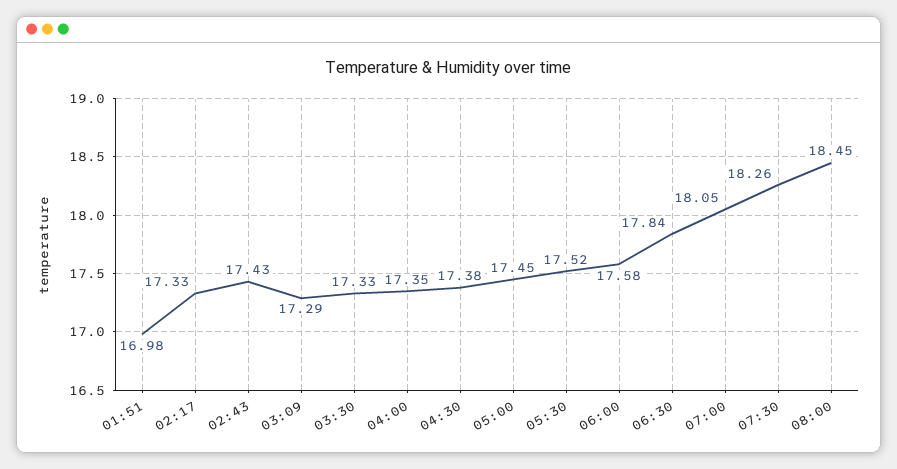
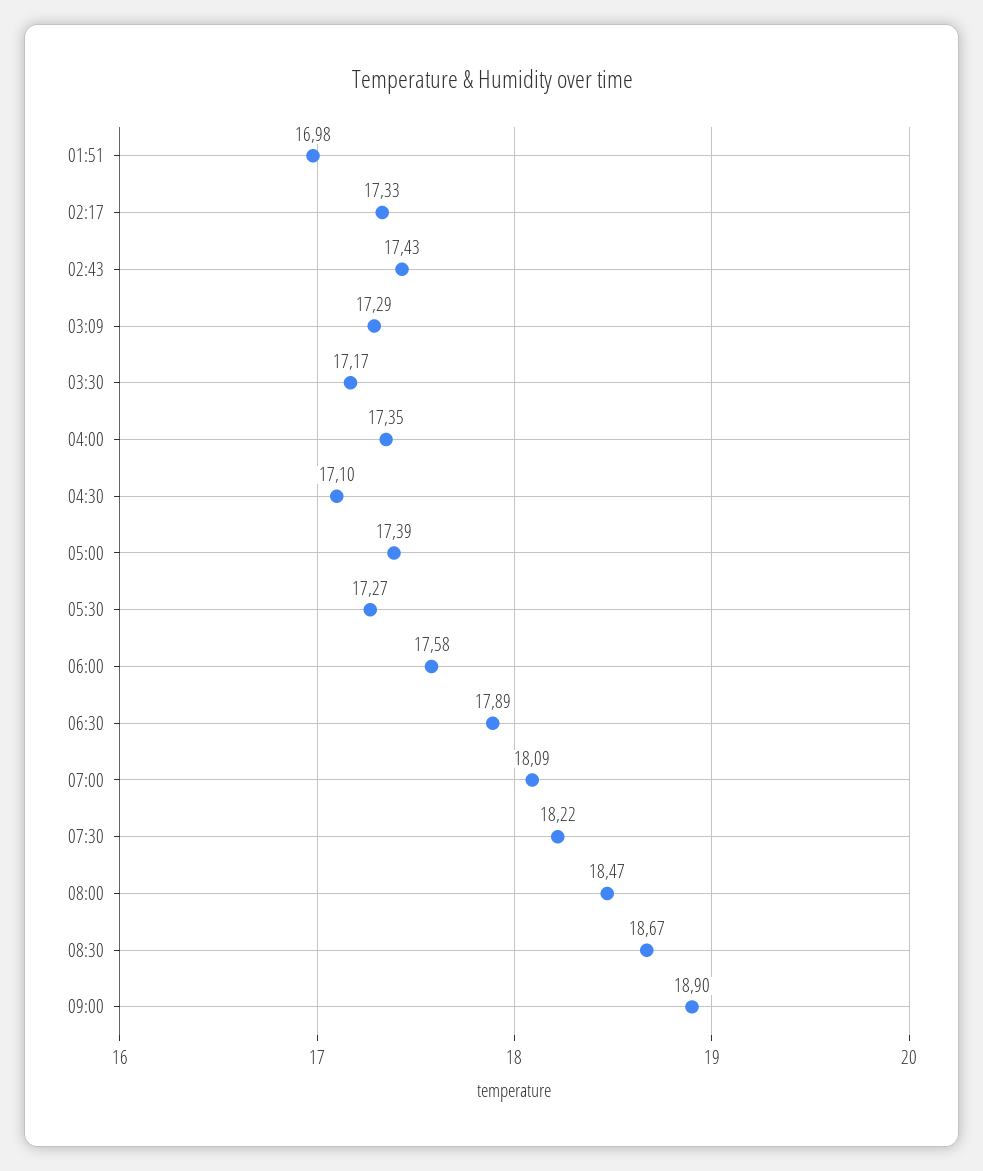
03:30: 17.33 -> 17.17
04:30: 17.38 -> 17.1
05:00: 17.45 -> 17.39
05:30: 17.52 -> 17.27
06:30: 17.84 -> 17.89
07:00: 18.05 -> 18.09
07:30: 18.26 -> 18.22
08:00: 18.45 -> 18.47
08:30: none -> 18.67
09:00: none -> 18.9

